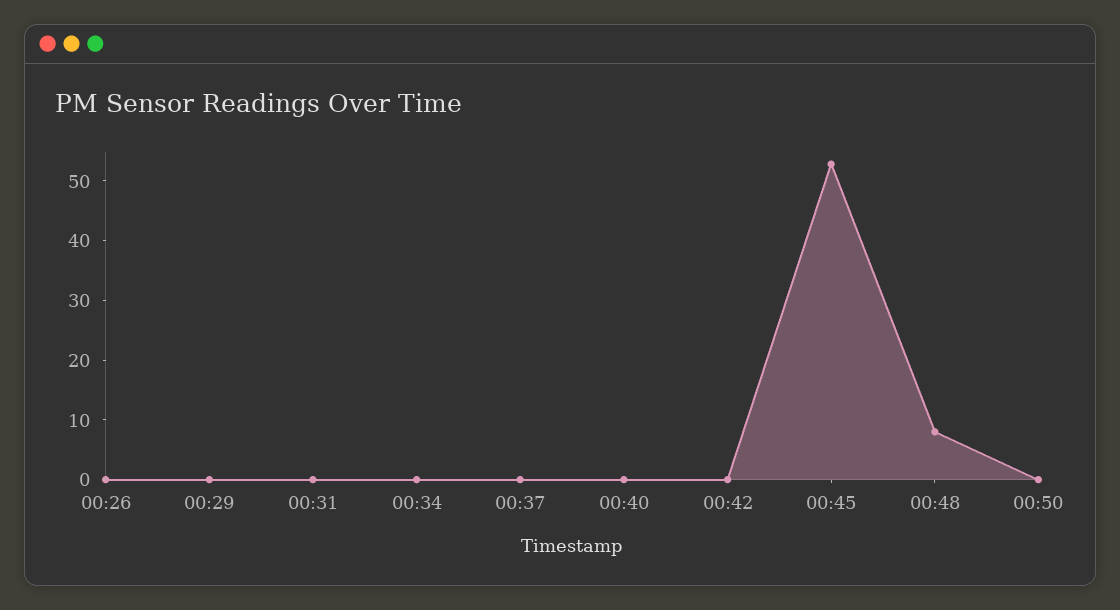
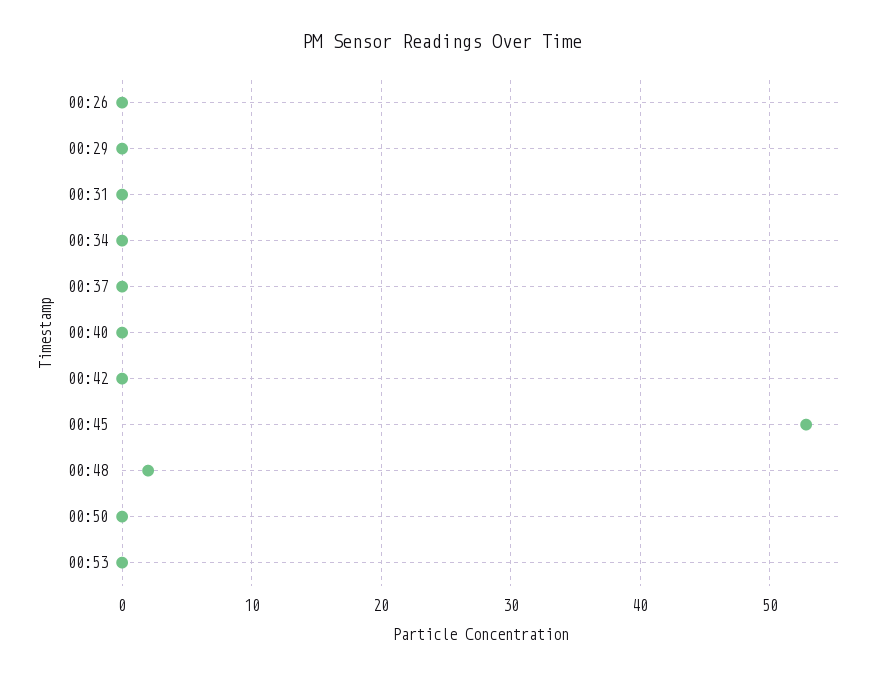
00:48: 8 -> 2
00:53: none -> 0

